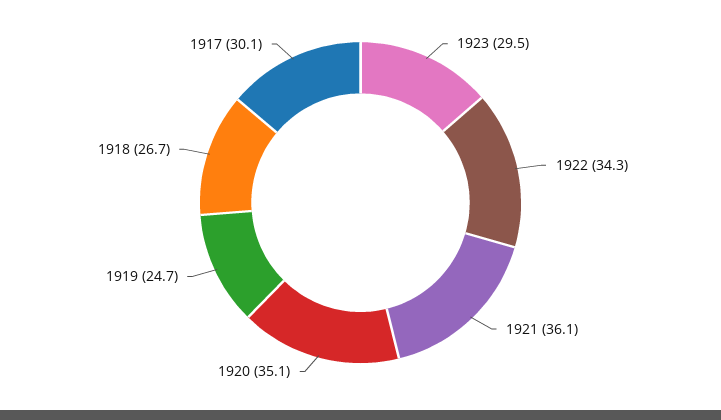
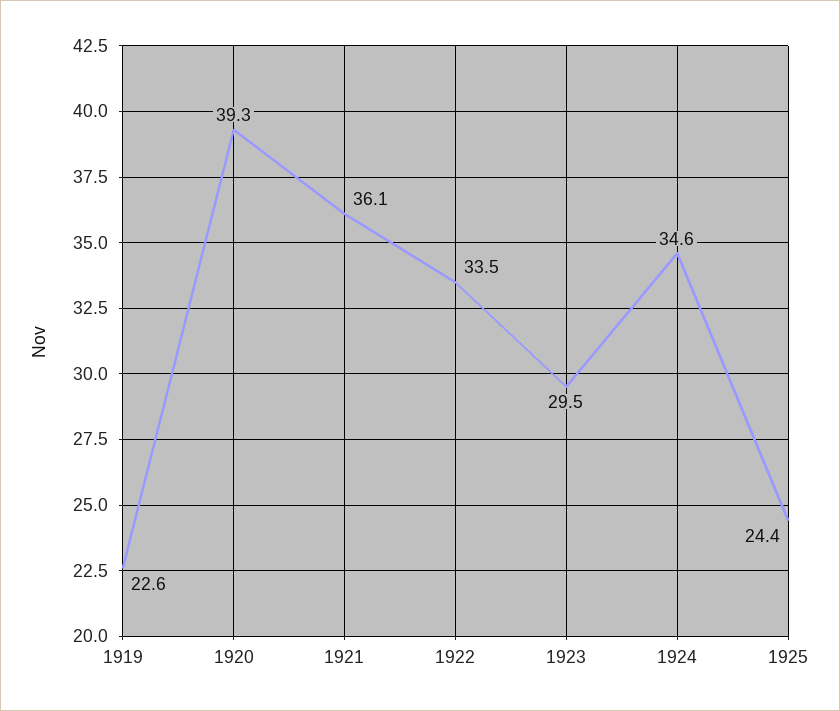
1922: 34.3 -> 33.5
1920: 35.1 -> 39.3
1919: 24.7 -> 22.6
1918: 26.7 -> none
1917: 30.1 -> none
1924: none -> 34.6
1925: none -> 24.4

